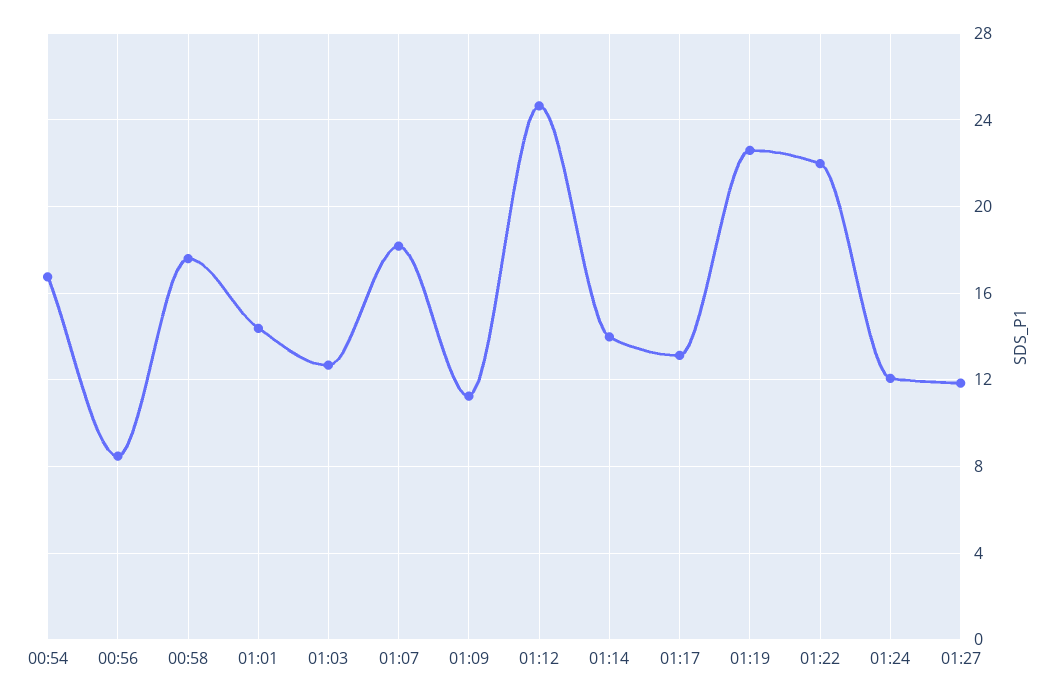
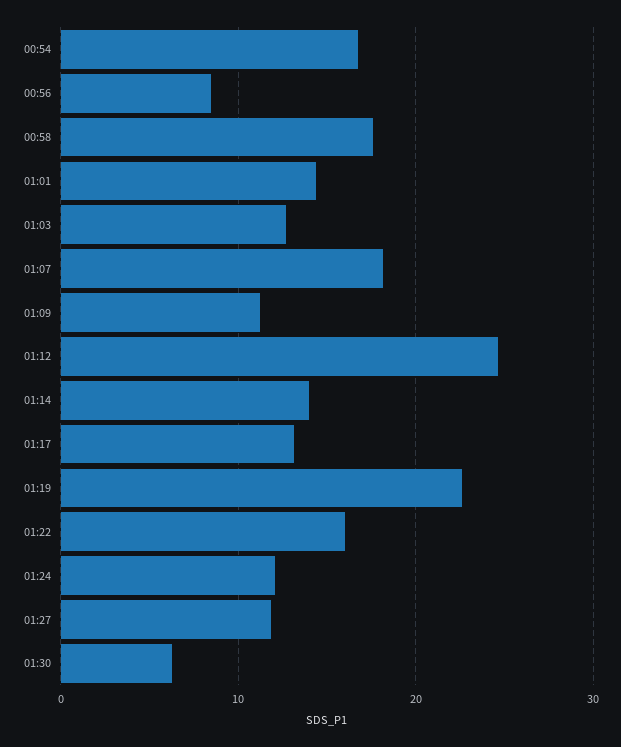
01:22: 22 -> 16
01:30: none -> 6

